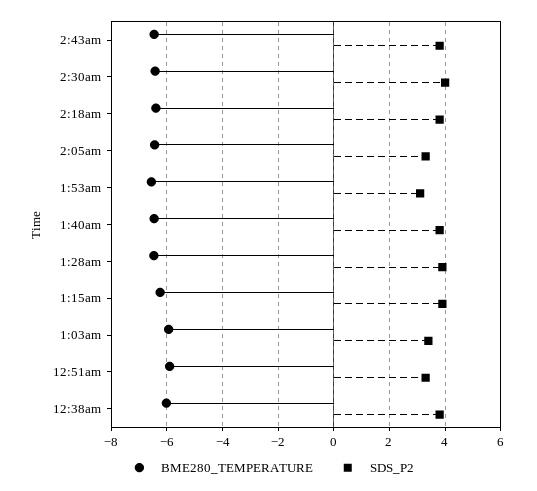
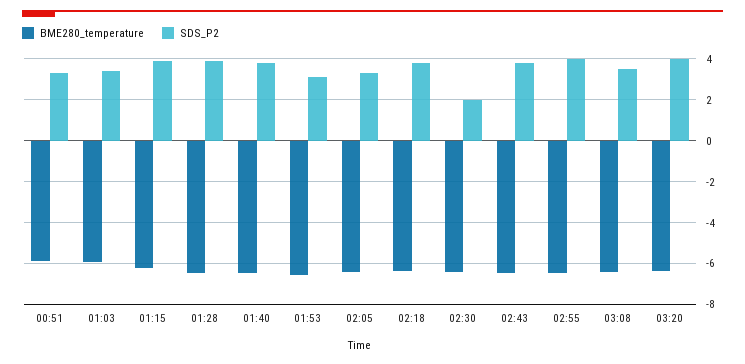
SDS_P2, 2:30am: 4 -> 2
BME280_TEMPERATURE, 12:38am: -6 -> none
SDS_P2, 12:38am: 3.75 -> none
BME280_TEMPERATURE, 02:55: none -> -6.5
SDS_P2, 02:55: none -> 4
BME280_TEMPERATURE, 03:08: none -> -6.5
SDS_P2, 03:08: none -> 3.5
BME280_TEMPERATURE, 03:20: none -> -6.5
SDS_P2, 03:20: none -> 4

